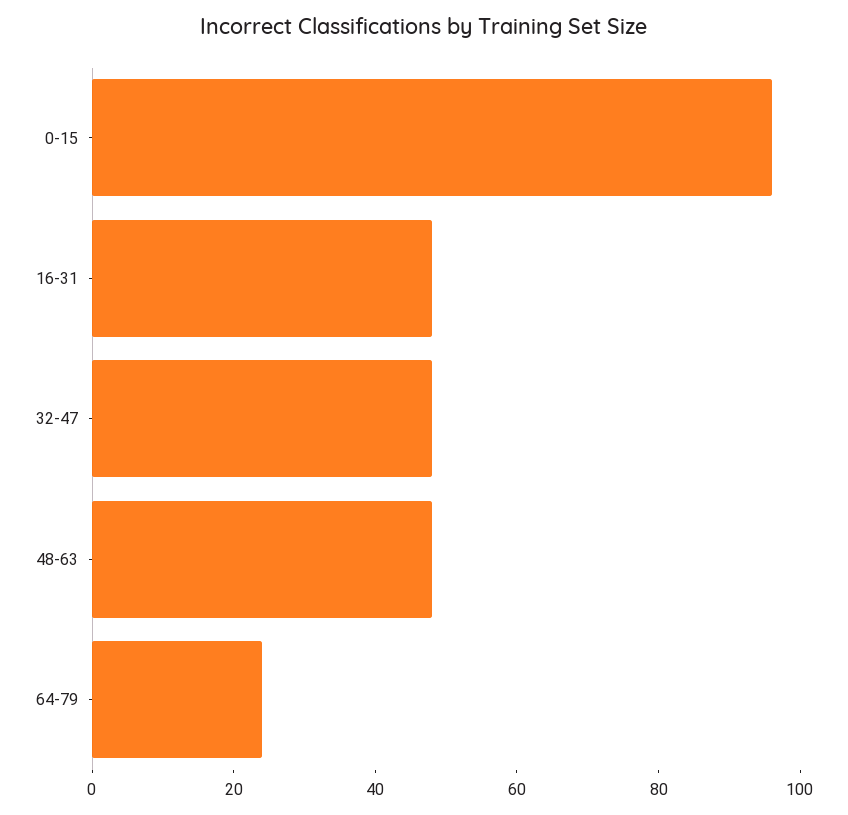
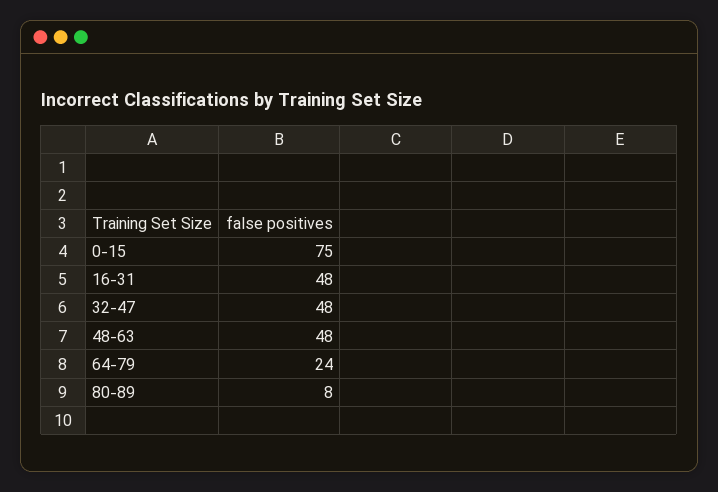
0-15: 95 -> 75
80-89: none -> 8

